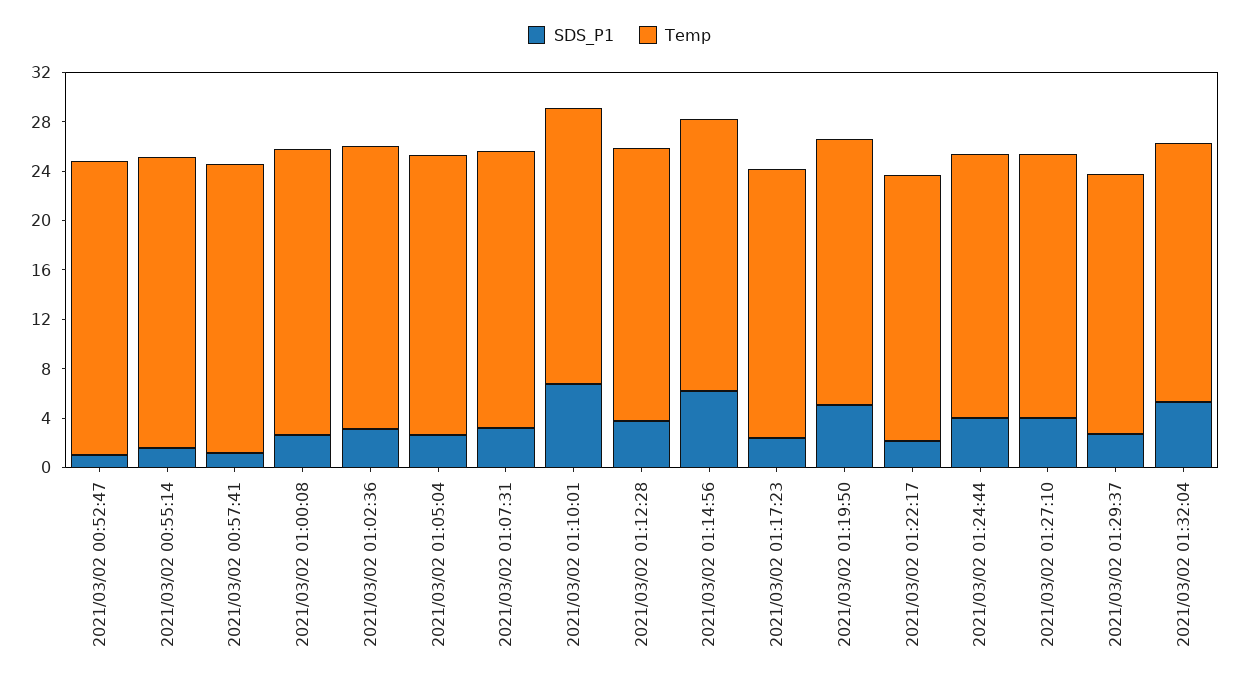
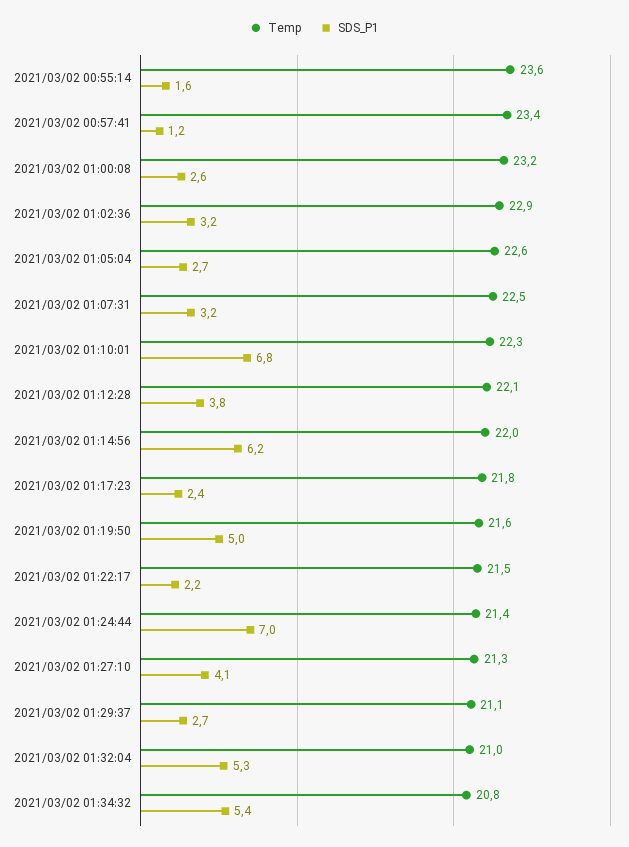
SDS_P1, 2021/03/02 00:52:47: 1 -> none
Temp, 2021/03/02 00:52:47: 24 -> none
SDS_P1, 2021/03/02 01:24:44: 4 -> 7
Temp, 2021/03/02 01:34:32: none -> 20.8
SDS_P1, 2021/03/02 01:34:32: none -> 5.4

